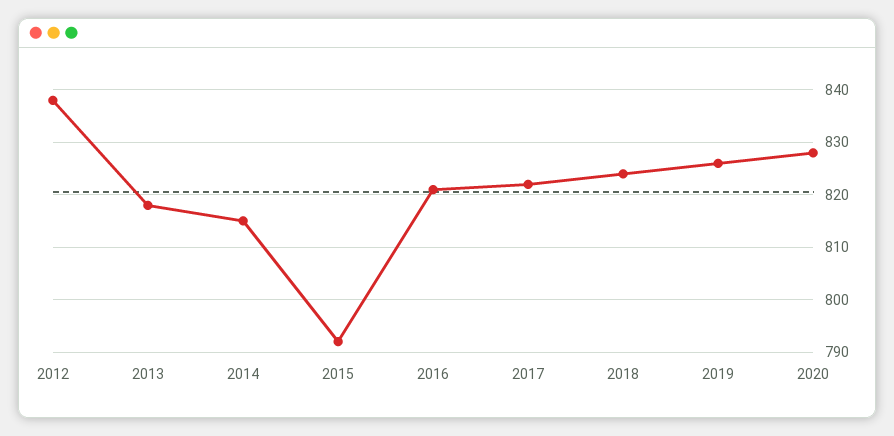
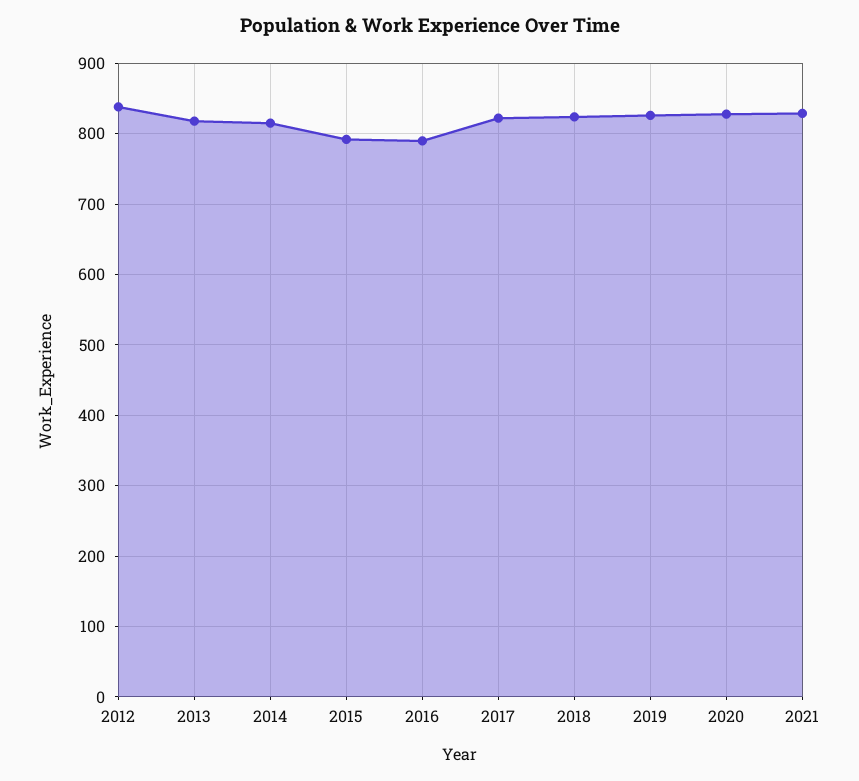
2016: 820 -> 790
2021: none -> 830

